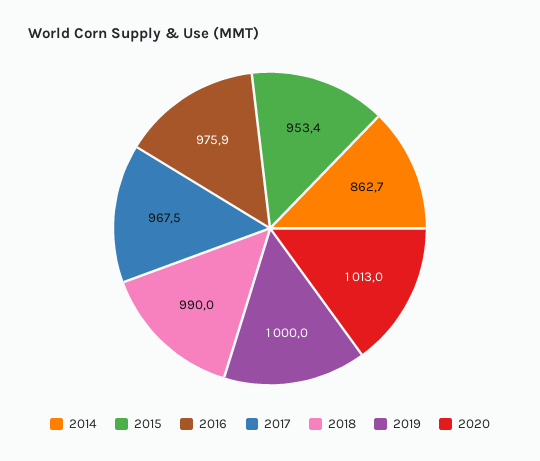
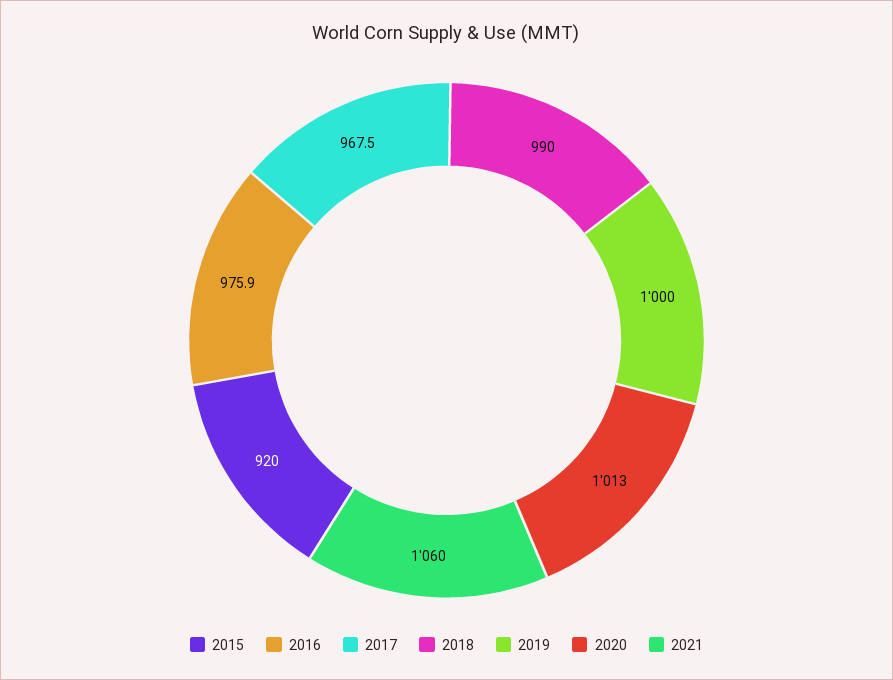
2014: 862.7 -> none
2015: 953.4 -> 920
2021: none -> 1060

